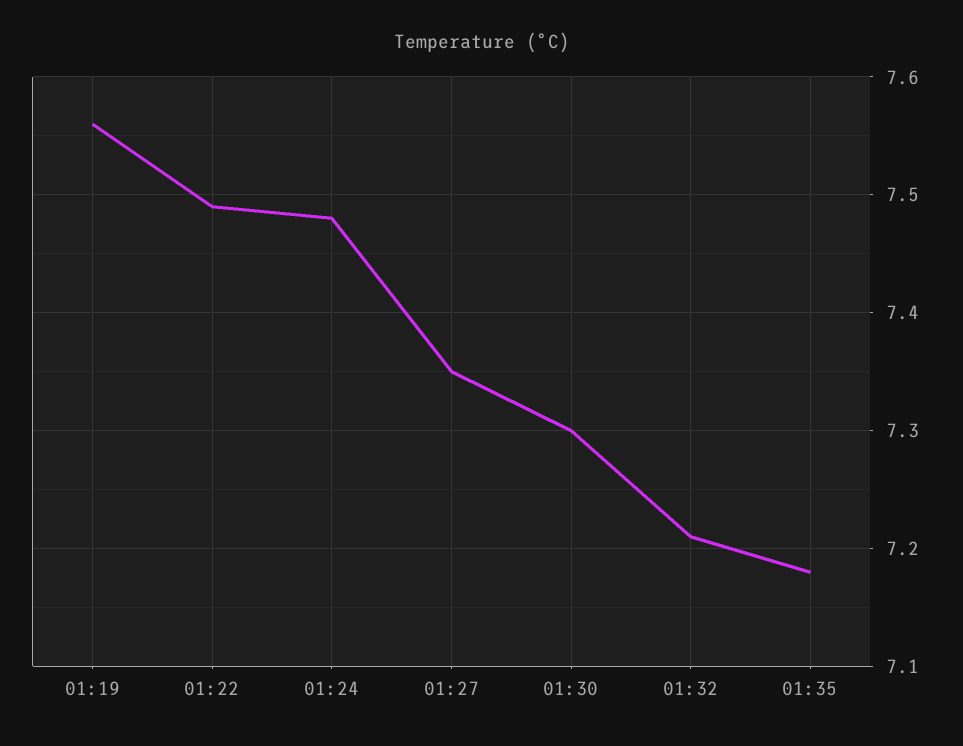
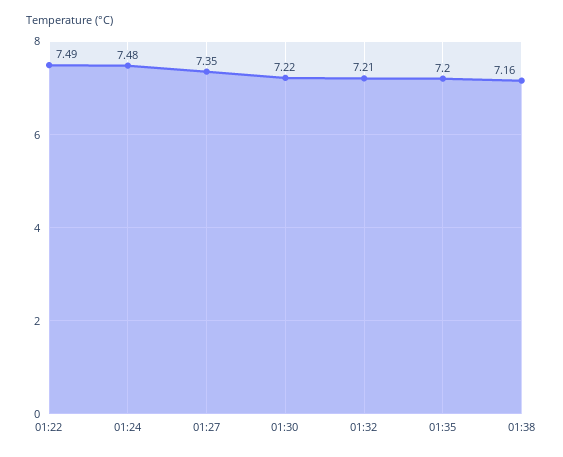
01:19: 7.56 -> none
01:30: 7.3 -> 7.22
01:35: 7.18 -> 7.2
01:38: none -> 7.16

